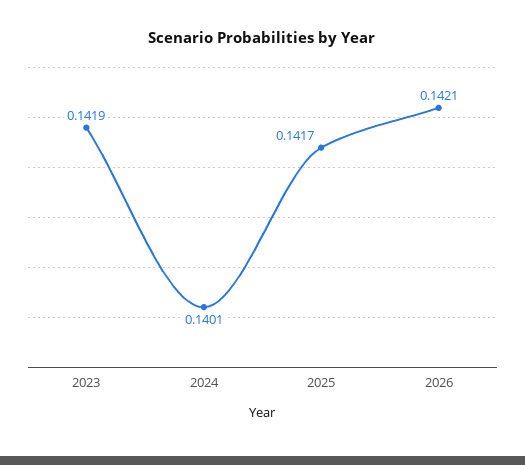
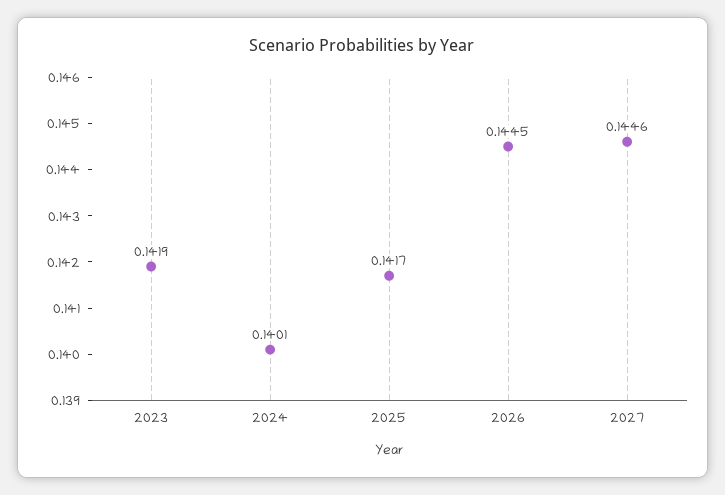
2026: 0.1421 -> 0.1445
2027: none -> 0.1446

